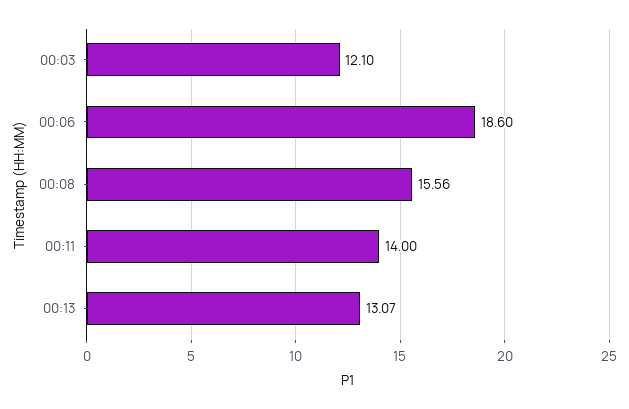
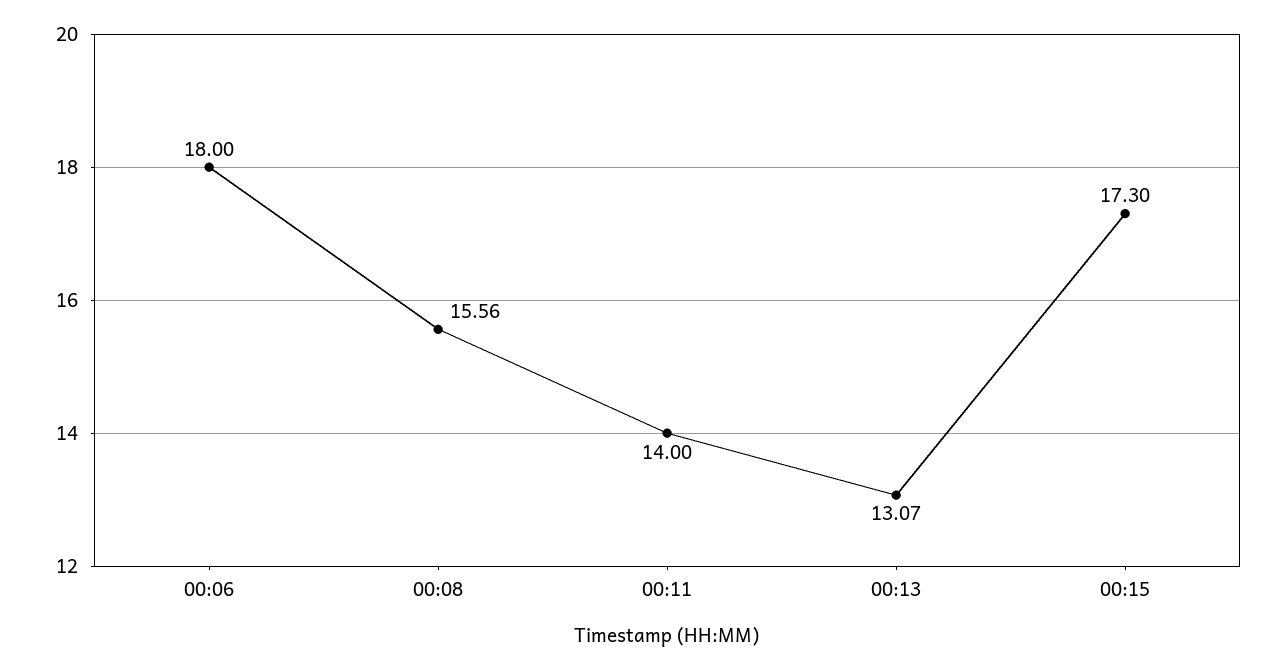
00:03: 12.1 -> none
00:06: 18.6 -> 18
00:15: none -> 17.3

